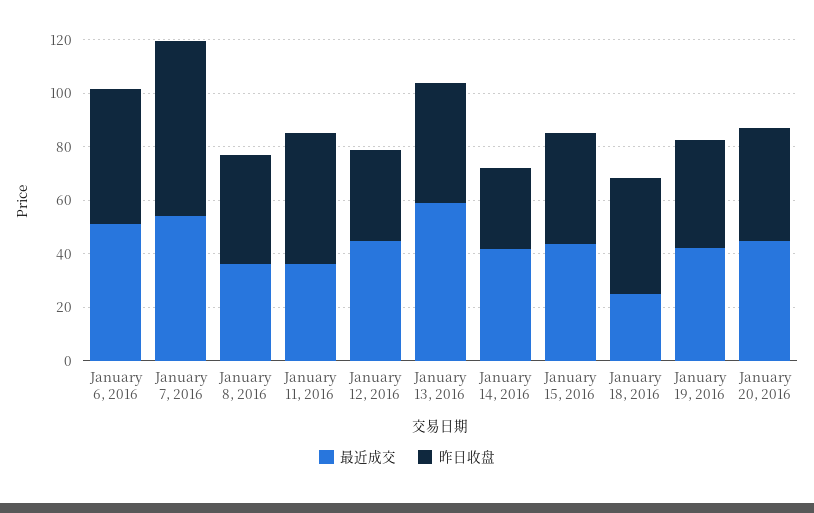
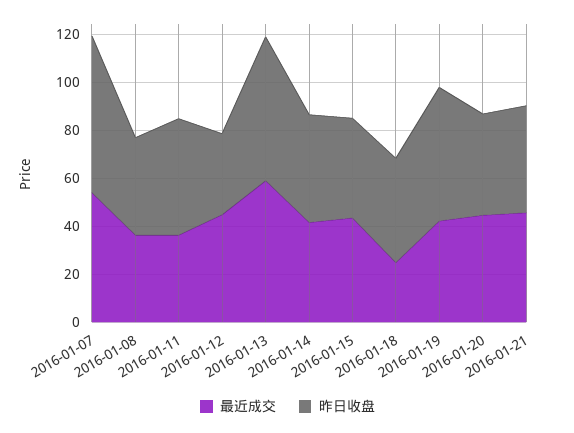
最近成交, January 6, 2016: 50 -> none
昨日收盘, January 6, 2016: 50 -> none
昨日收盘, January 13, 2016: 45 -> 60
昨日收盘, January 14, 2016: 30 -> 45
昨日收盘, January 19, 2016: 40 -> 55
最近成交, 2016-01-21: none -> 45
昨日收盘, 2016-01-21: none -> 45

